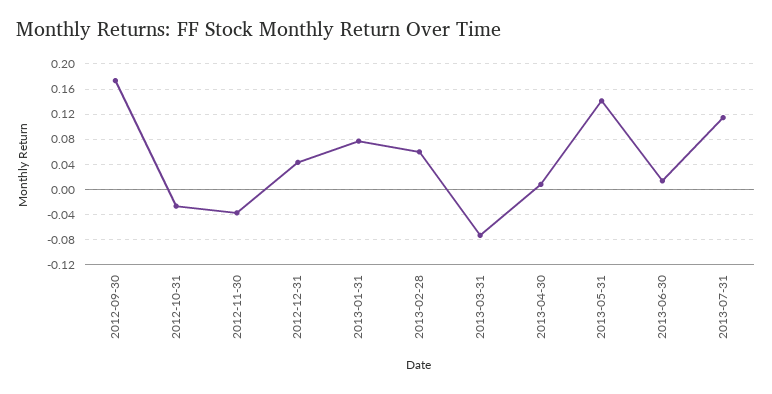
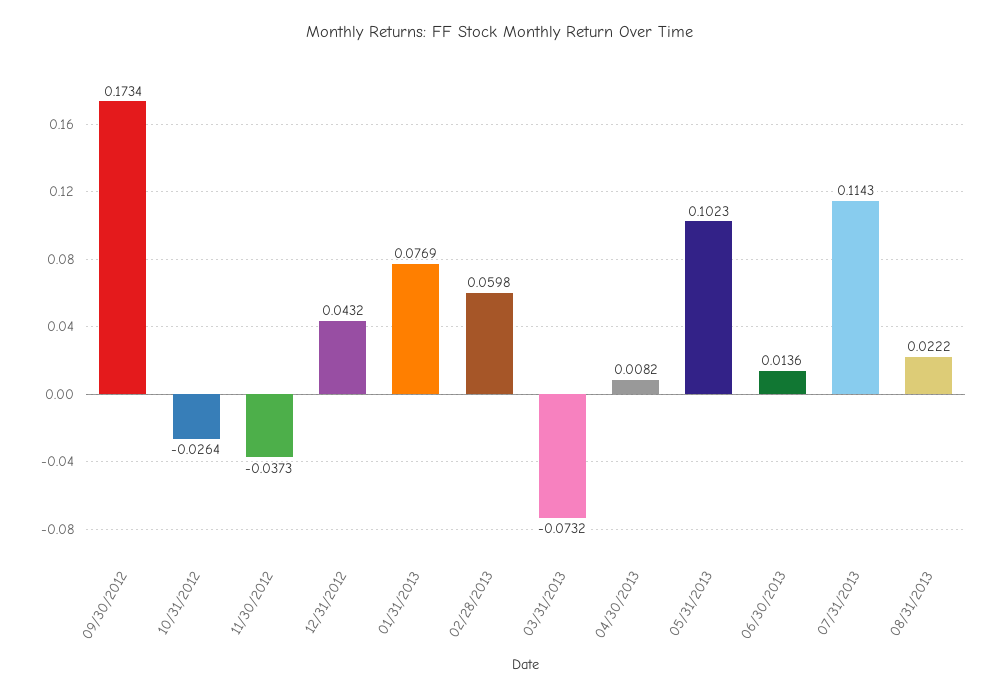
2013-05-31: 0.14 -> 0.1023
08/31/2013: none -> 0.0222

